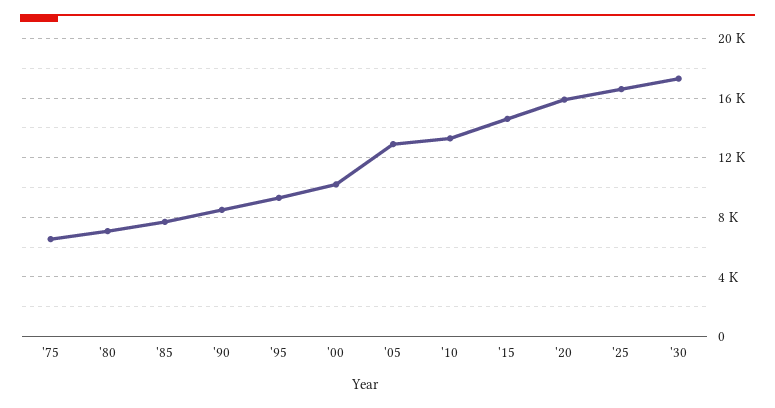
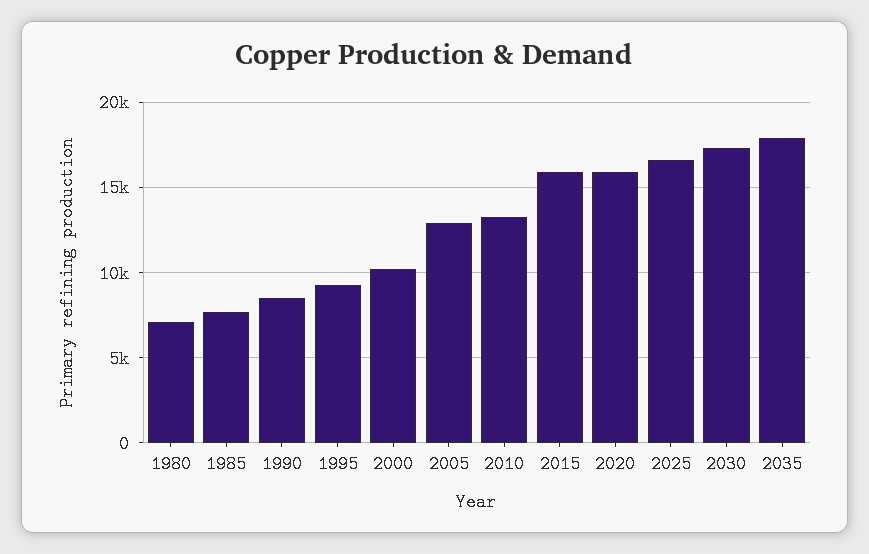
'75: 6500 -> none
'15: 14500 -> 16000
2035: none -> 18000

